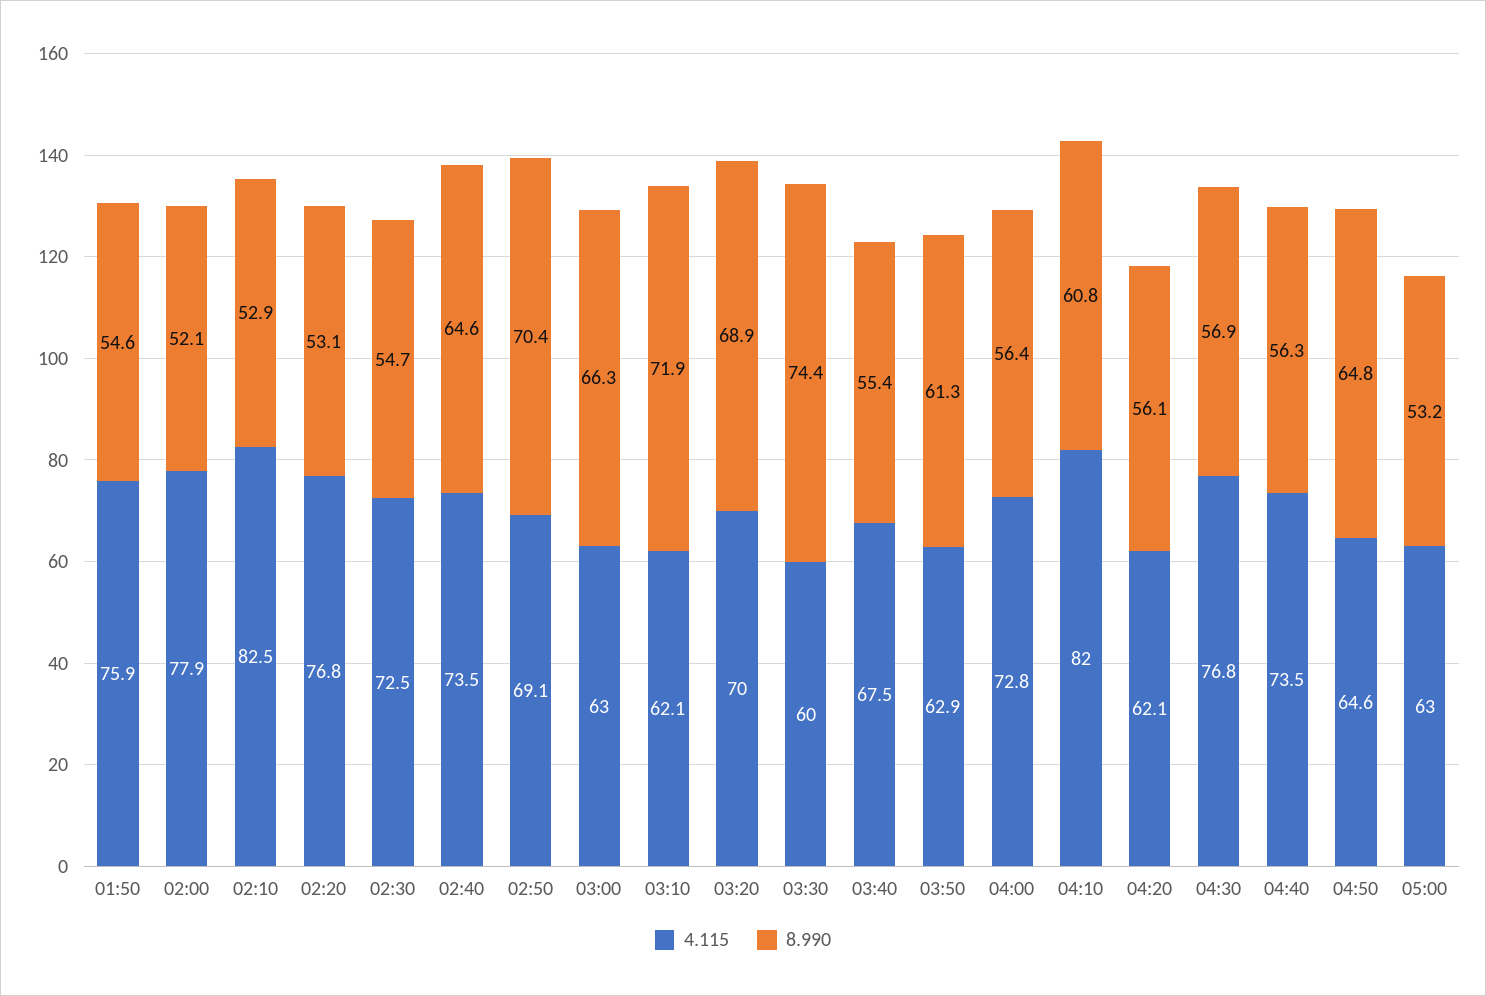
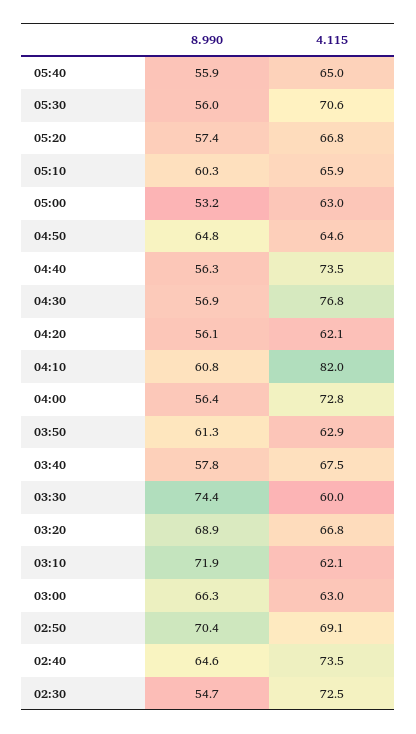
4.115, 01:50: 75.9 -> none
8.990, 01:50: 54.6 -> none
4.115, 02:00: 77.9 -> none
8.990, 02:00: 52.1 -> none
4.115, 02:10: 82.5 -> none
8.990, 02:10: 52.9 -> none
4.115, 02:20: 76.8 -> none
8.990, 02:20: 53.1 -> none
4.115, 03:20: 70 -> 66.8
8.990, 03:40: 55.4 -> 57.8
8.990, 05:40: none -> 55.9
4.115, 05:40: none -> 65
8.990, 05:30: none -> 56
4.115, 05:30: none -> 70.6
8.990, 05:20: none -> 57.4
4.115, 05:20: none -> 66.8
8.990, 05:10: none -> 60.3
4.115, 05:10: none -> 65.9

